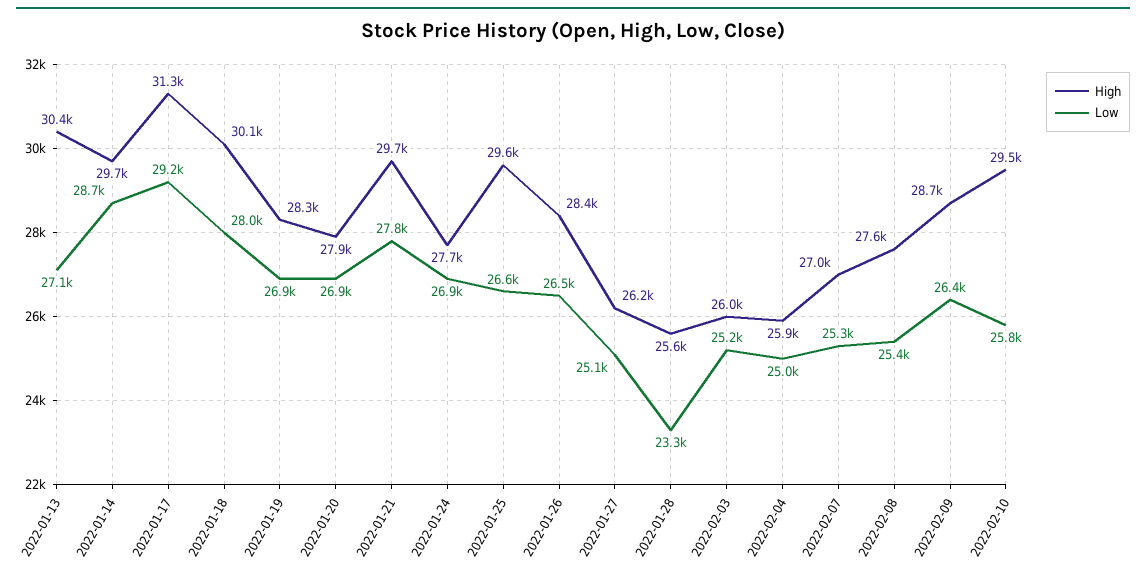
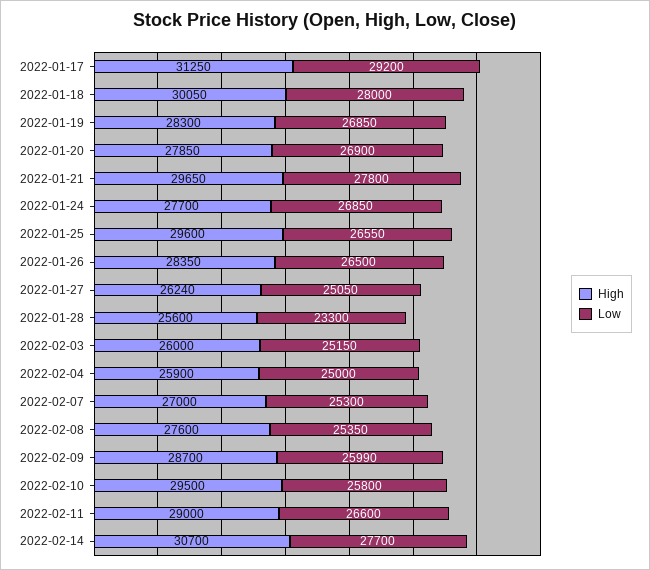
High, 2022-01-13: 30400 -> none
Low, 2022-01-13: 27100 -> none
High, 2022-01-14: 29700 -> none
Low, 2022-01-14: 28700 -> none
Low, 2022-02-09: 26400 -> 25990
High, 2022-02-11: none -> 29000
Low, 2022-02-11: none -> 26600
High, 2022-02-14: none -> 30700
Low, 2022-02-14: none -> 27700

